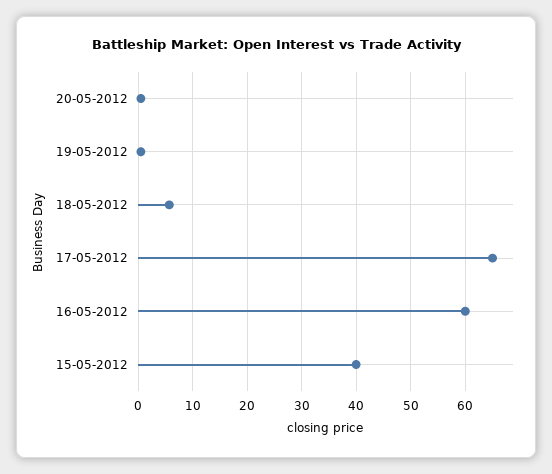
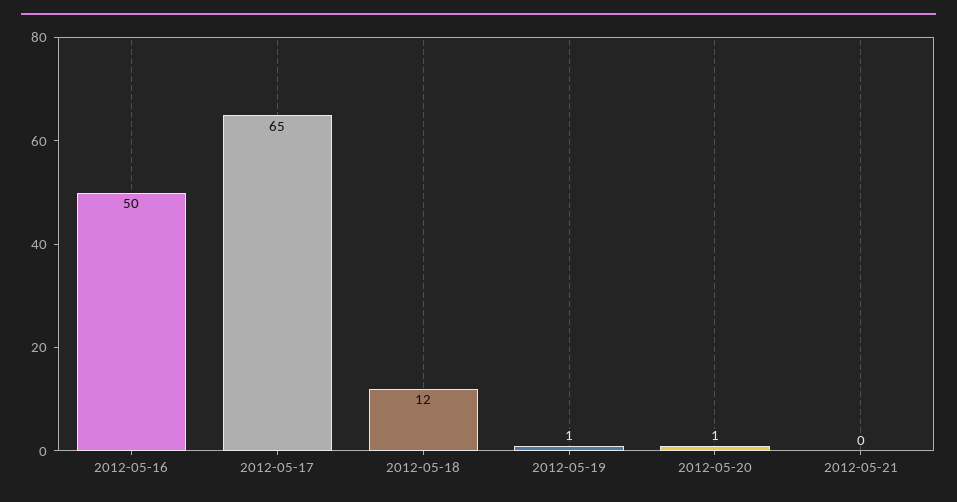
18-05-2012: 6 -> 12
16-05-2012: 60 -> 50
15-05-2012: 40 -> none
2012-05-21: none -> 0

